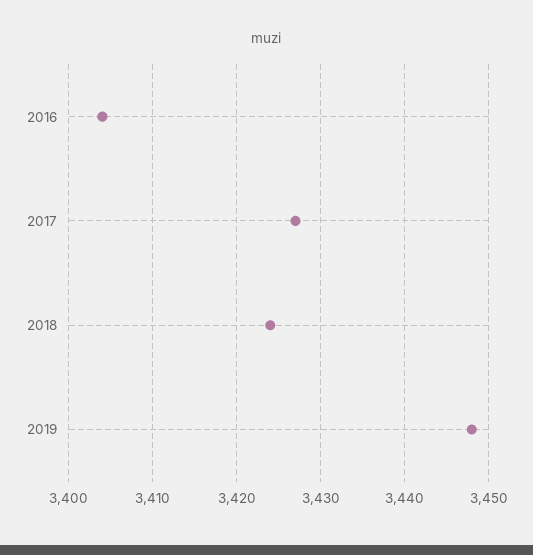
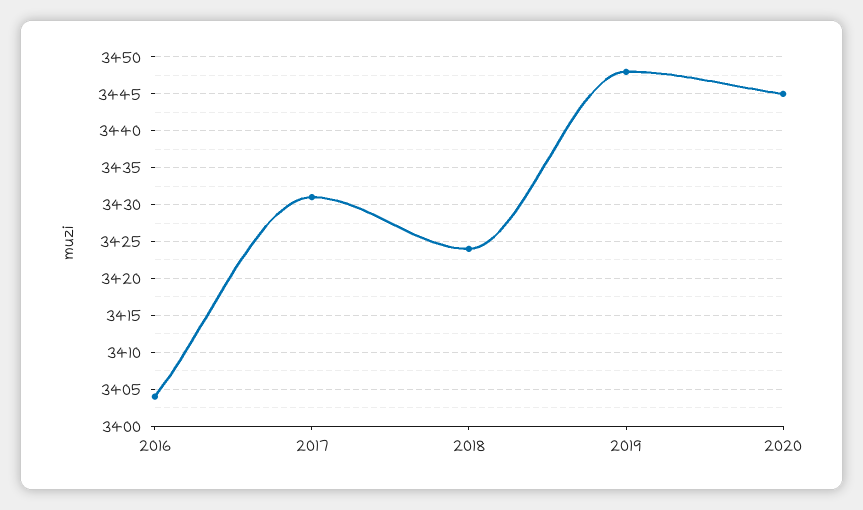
2017: 3427 -> 3431
2020: none -> 3445

